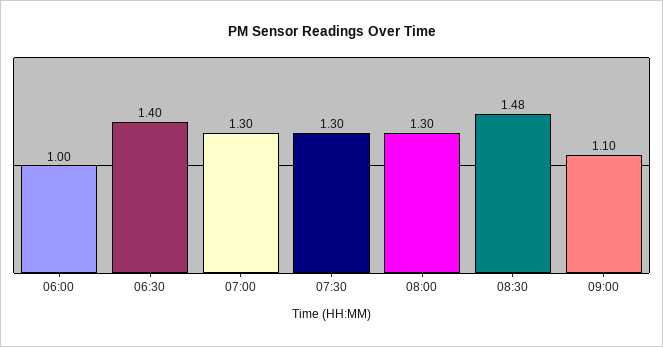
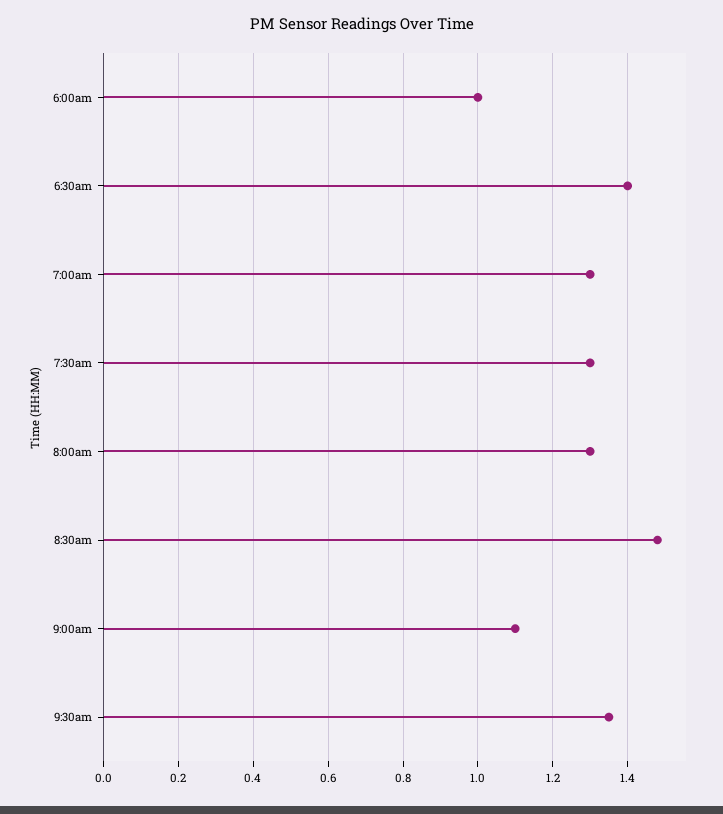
9:30am: none -> 1.35

